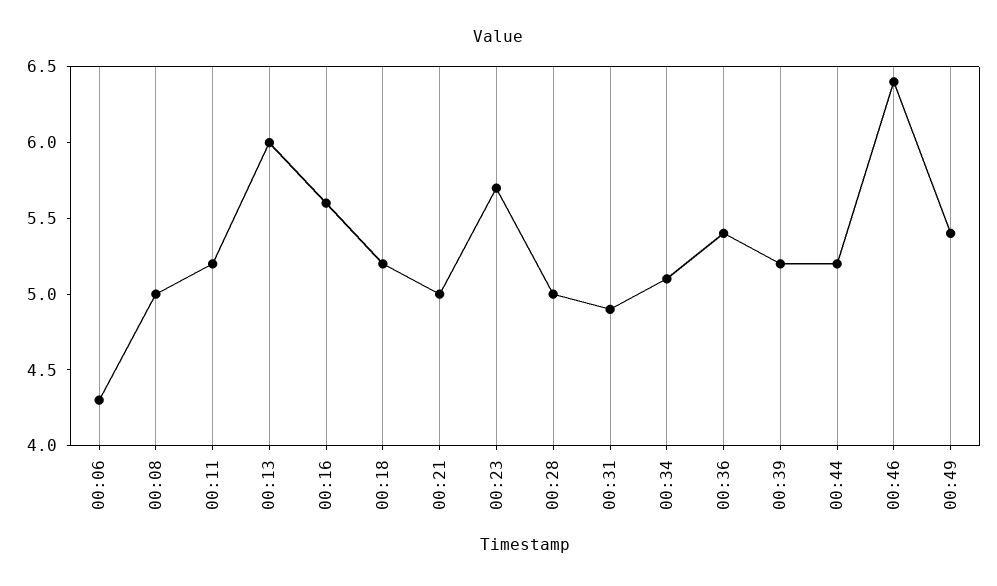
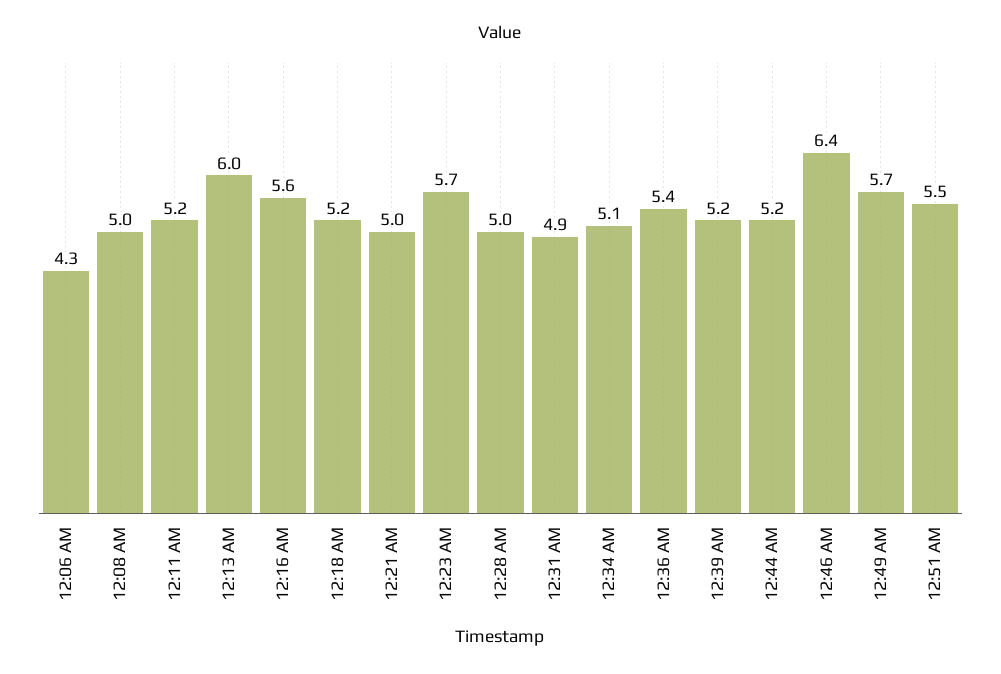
00:49: 5.4 -> 5.7
12:51 AM: none -> 5.5

